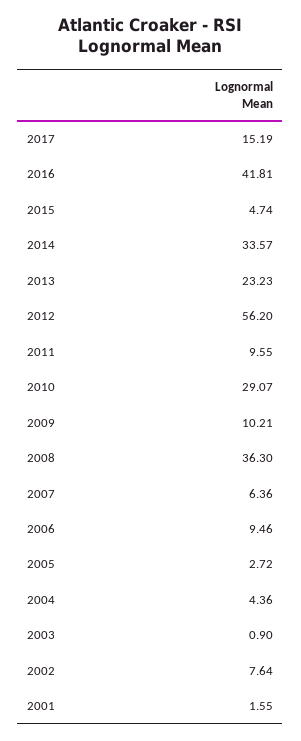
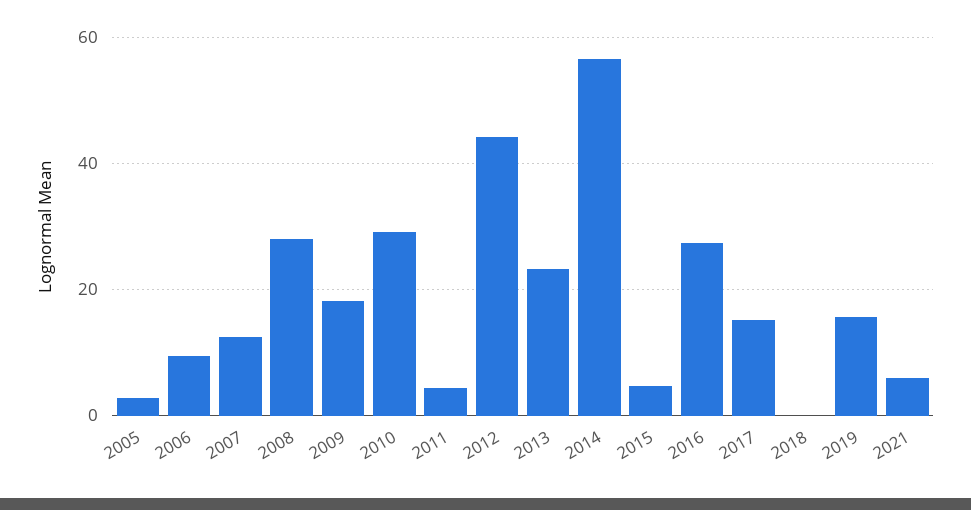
2016: 41.81 -> 28
2014: 33.57 -> 56
2012: 56.2 -> 44
2011: 9.55 -> 4
2009: 10.21 -> 18
2008: 36.3 -> 28
2007: 6.36 -> 12
2004: 4.36 -> none
2003: 0.9 -> none
2002: 7.64 -> none
2001: 1.55 -> none
2018: none -> 0
2019: none -> 16
2021: none -> 6

